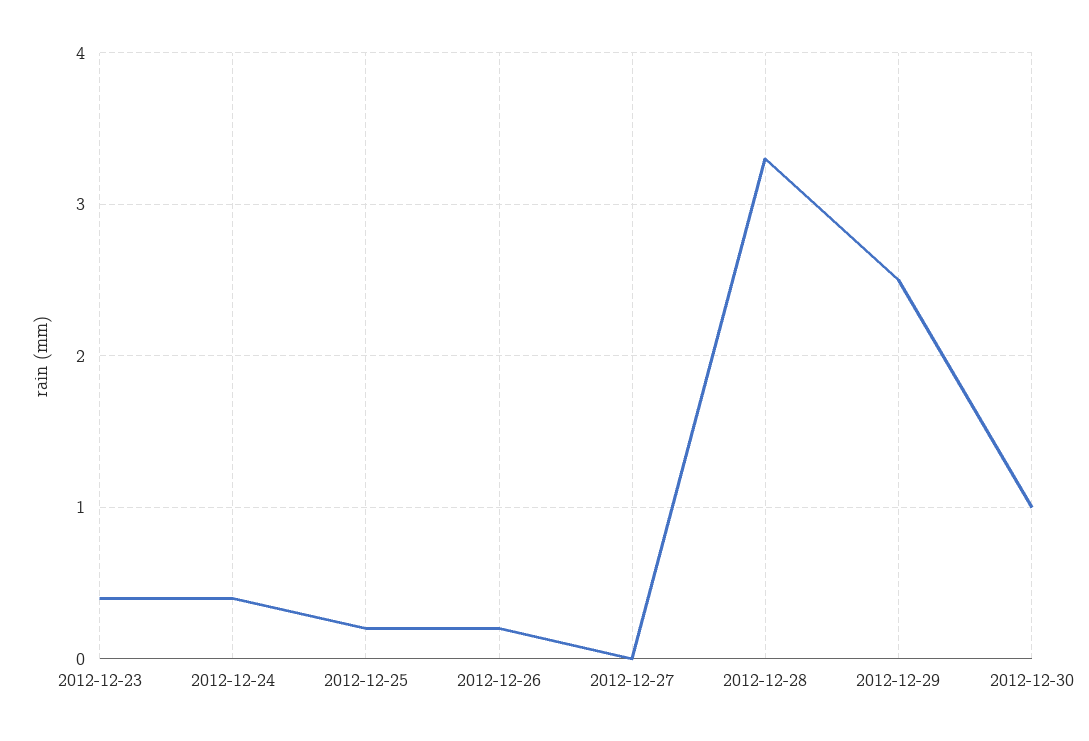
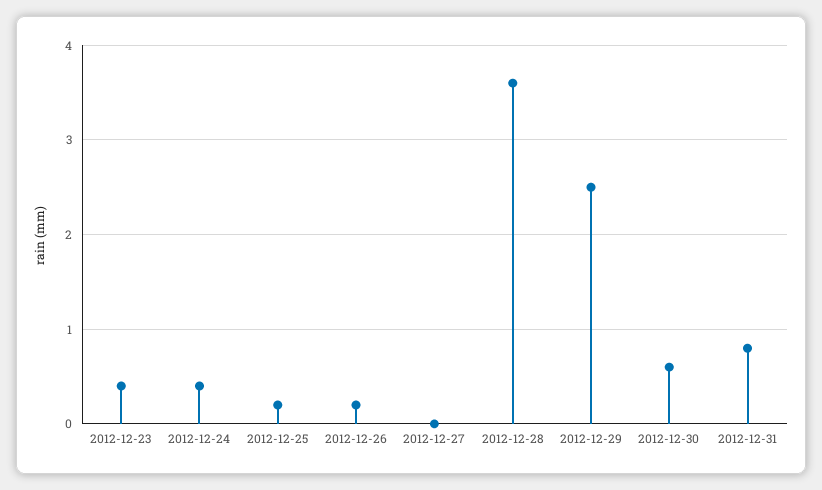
2012-12-28: 3.3 -> 3.6
2012-12-30: 1 -> 0.6
2012-12-31: none -> 0.8

